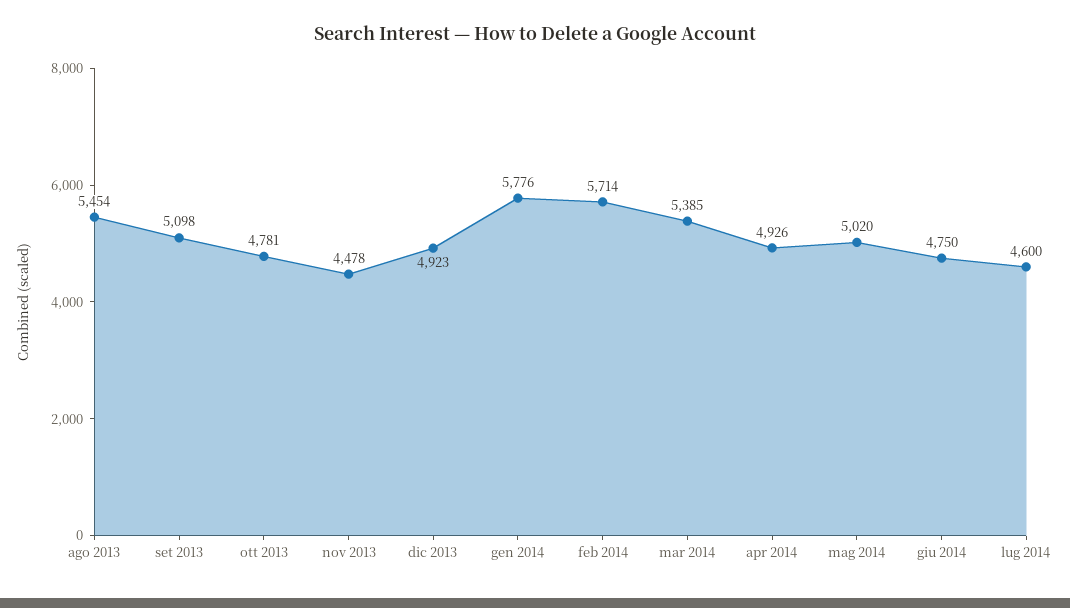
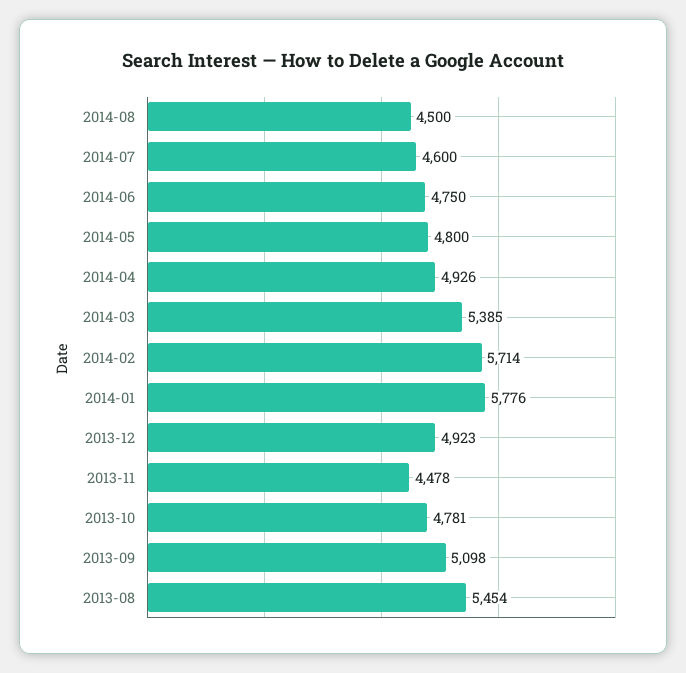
mag 2014: 5020 -> 4800
2014-08: none -> 4500

